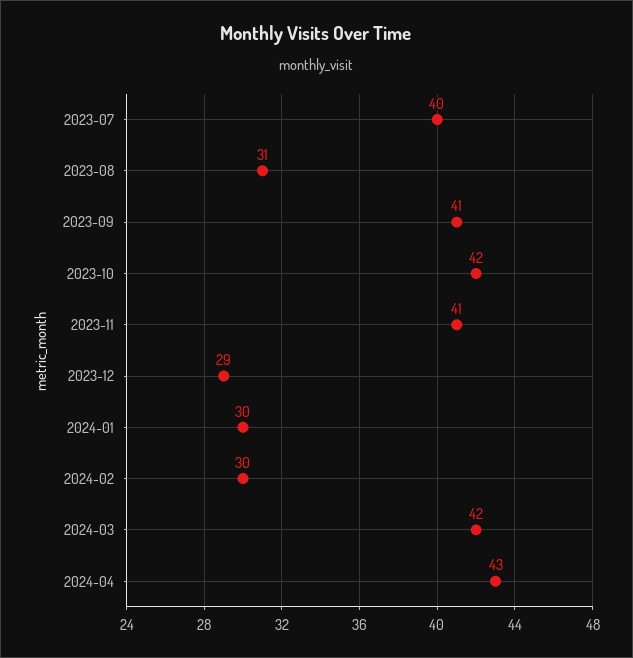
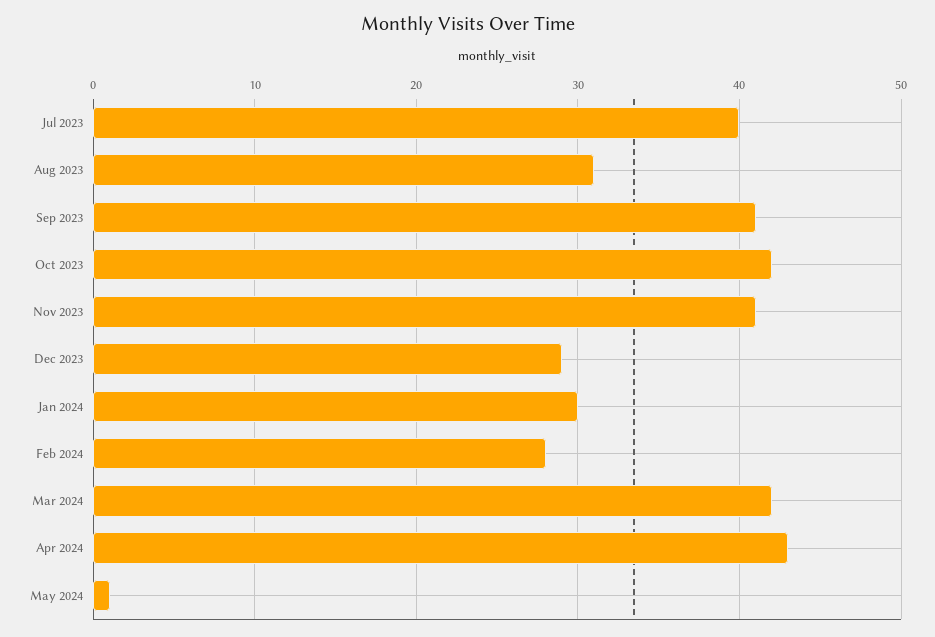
2024-02: 30 -> 28
May 2024: none -> 1

